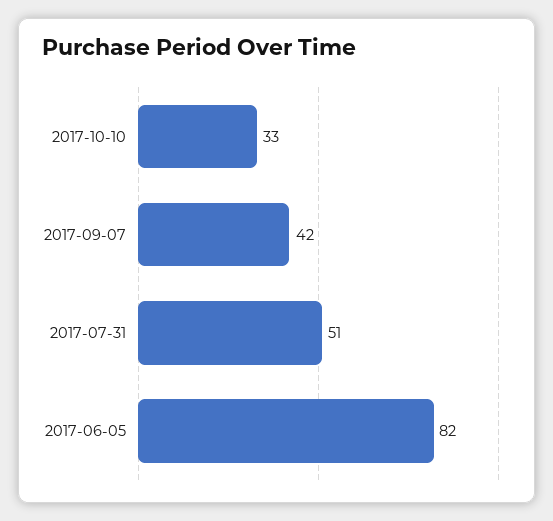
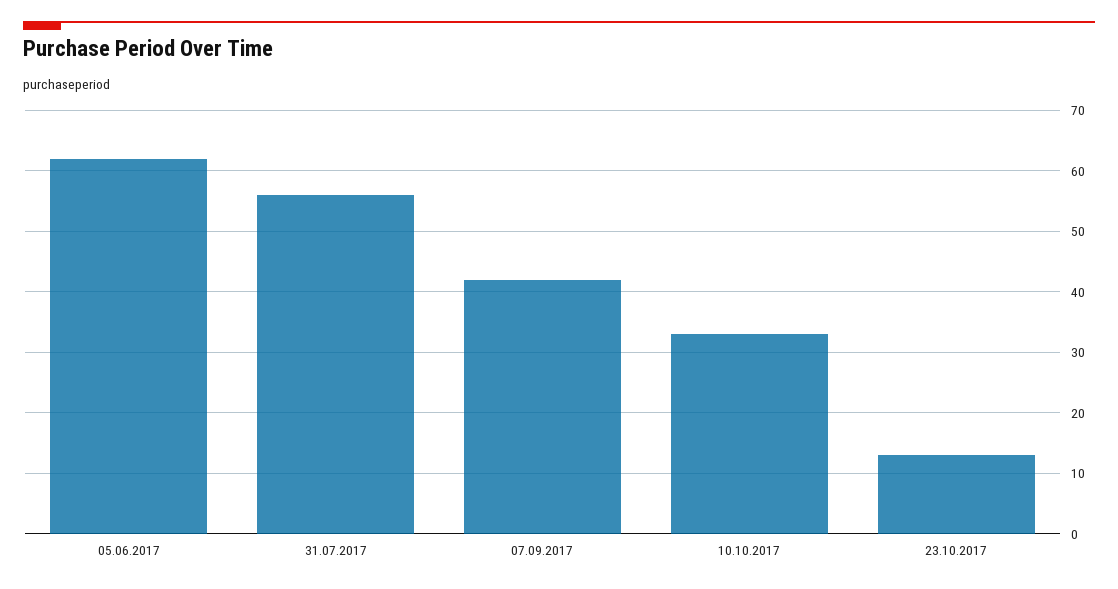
2017-07-31: 51 -> 56
2017-06-05: 82 -> 62
23.10.2017: none -> 13

